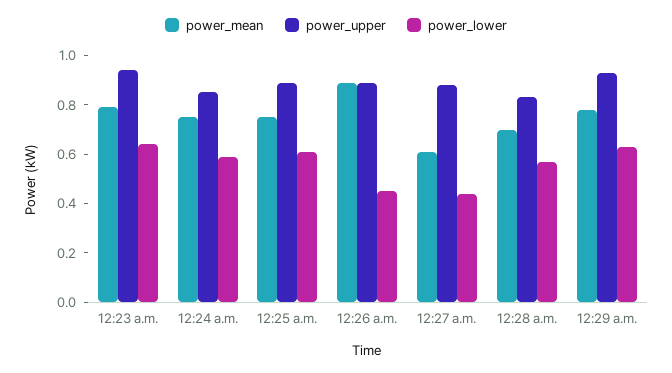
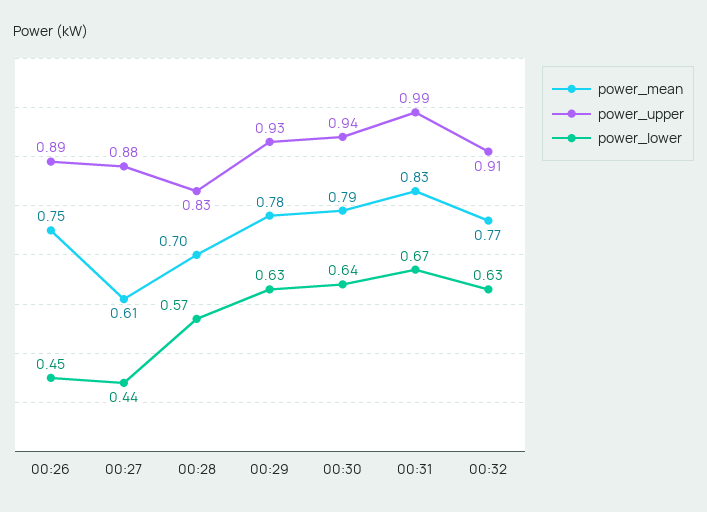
power_mean, 12:23 a.m.: 0.8 -> none
power_upper, 12:23 a.m.: 0.95 -> none
power_lower, 12:23 a.m.: 0.65 -> none
power_mean, 12:24 a.m.: 0.75 -> none
power_upper, 12:24 a.m.: 0.85 -> none
power_lower, 12:24 a.m.: 0.6 -> none
power_mean, 12:25 a.m.: 0.75 -> none
power_upper, 12:25 a.m.: 0.9 -> none
power_lower, 12:25 a.m.: 0.6 -> none
power_mean, 12:26 a.m.: 0.9 -> 0.75
power_mean, 00:30: none -> 0.79
power_upper, 00:30: none -> 0.94
power_lower, 00:30: none -> 0.64
power_mean, 00:31: none -> 0.83
power_upper, 00:31: none -> 0.99
power_lower, 00:31: none -> 0.67
power_mean, 00:32: none -> 0.77
power_upper, 00:32: none -> 0.91
power_lower, 00:32: none -> 0.63

